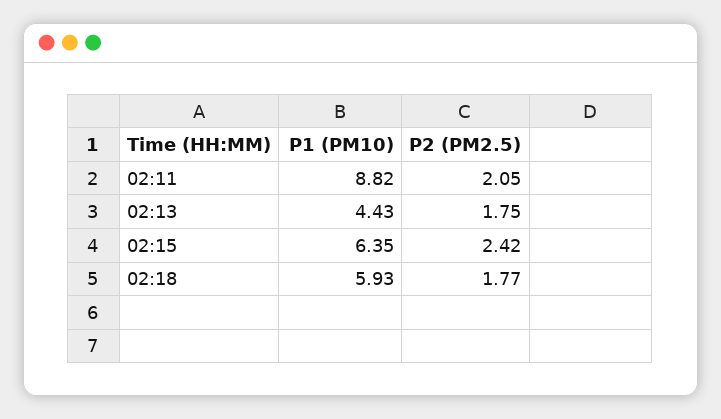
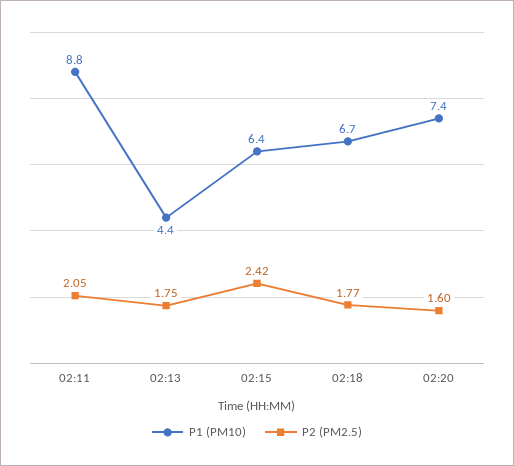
P1 (PM10), 02:18: 5.93 -> 6.7
P1 (PM10), 02:20: none -> 7.4
P2 (PM2.5), 02:20: none -> 1.6

